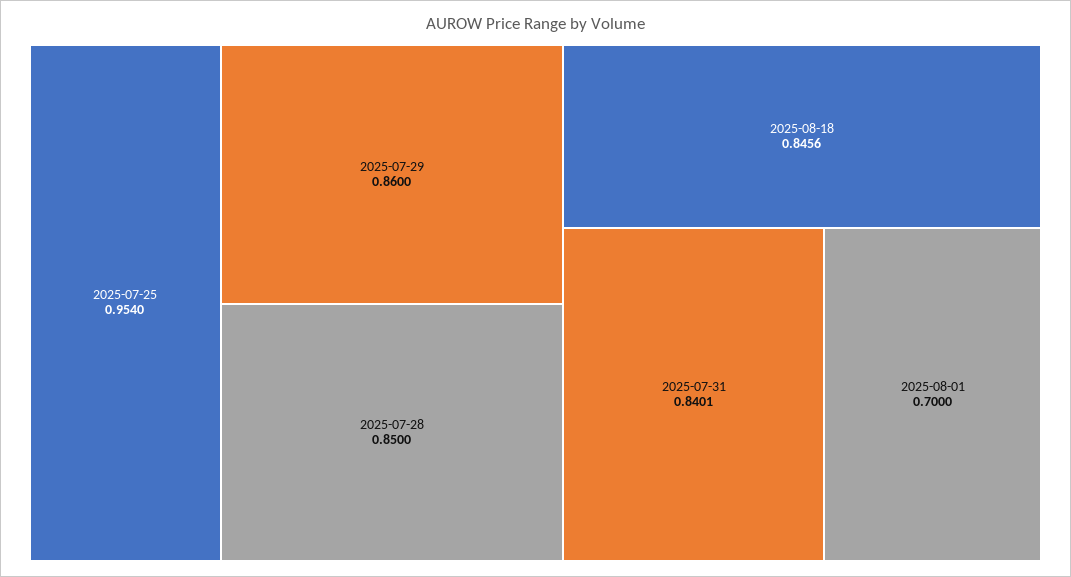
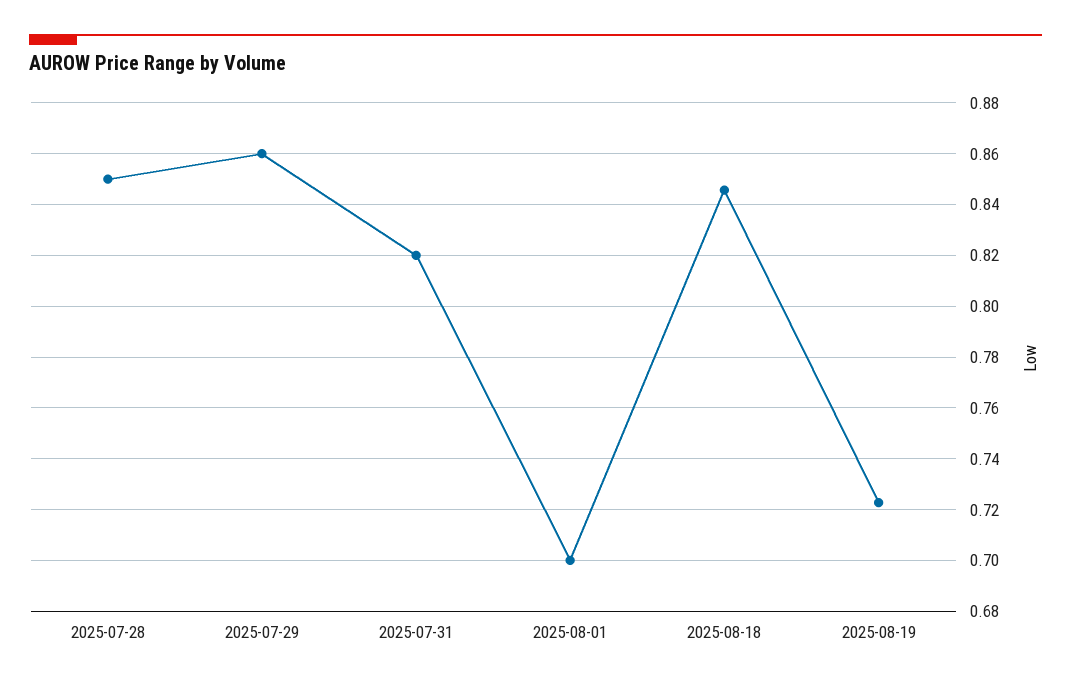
2025-07-25: 0.954 -> none
2025-07-31: 0.8401 -> 0.82
2025-08-19: none -> 0.7225

